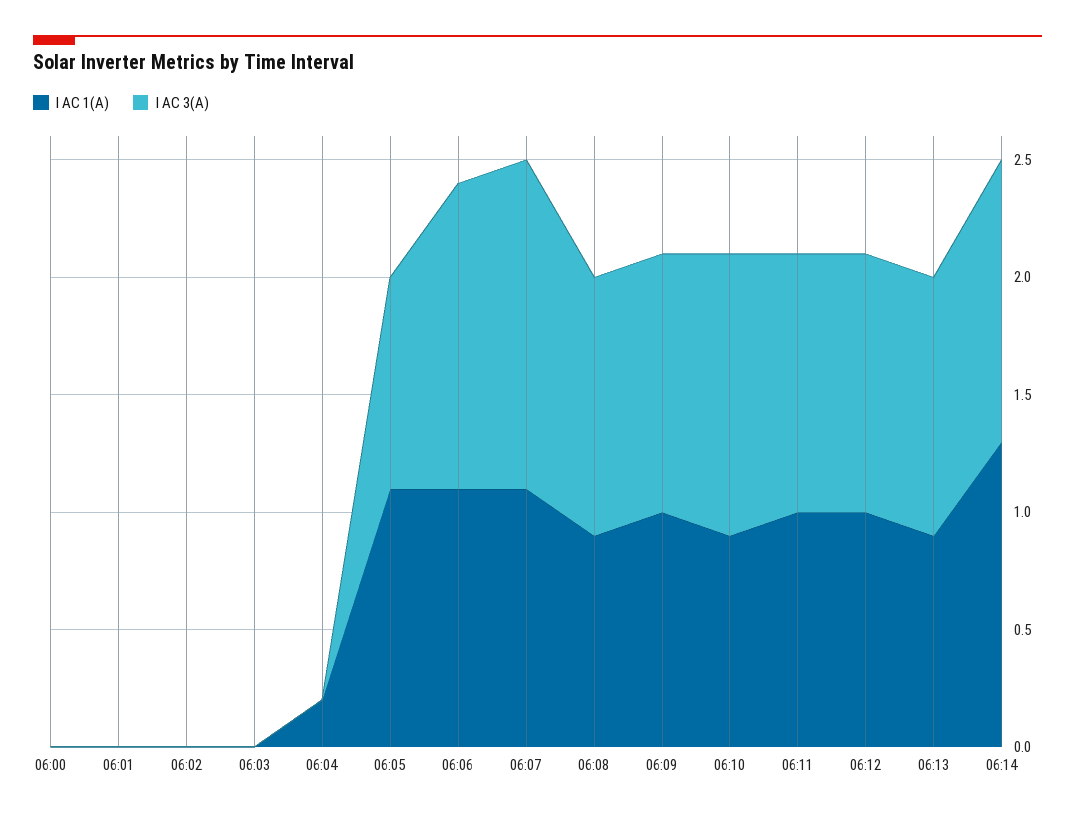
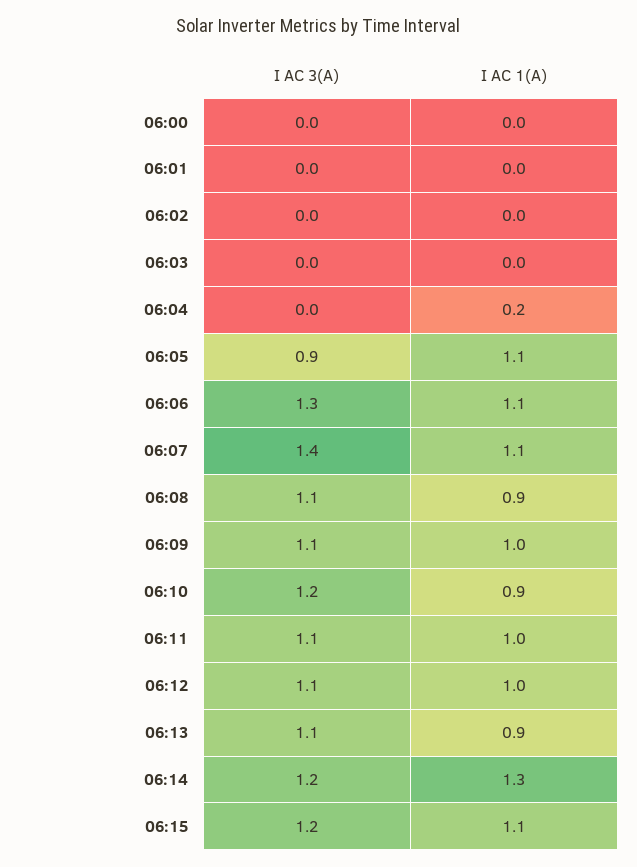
I AC 3(A), 06:15: none -> 1.2
I AC 1(A), 06:15: none -> 1.1

